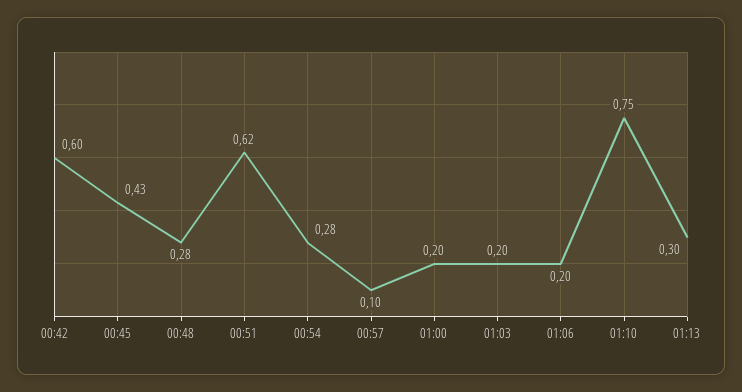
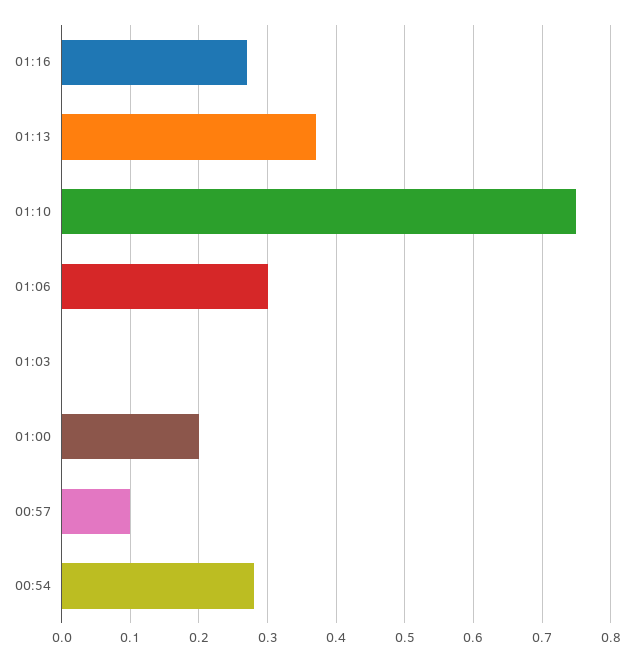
00:42: 0.6 -> none
00:45: 0.43 -> none
00:48: 0.28 -> none
00:51: 0.62 -> none
01:03: 0.2 -> 0
01:06: 0.2 -> 0.3
01:13: 0.3 -> 0.37
01:16: none -> 0.27

